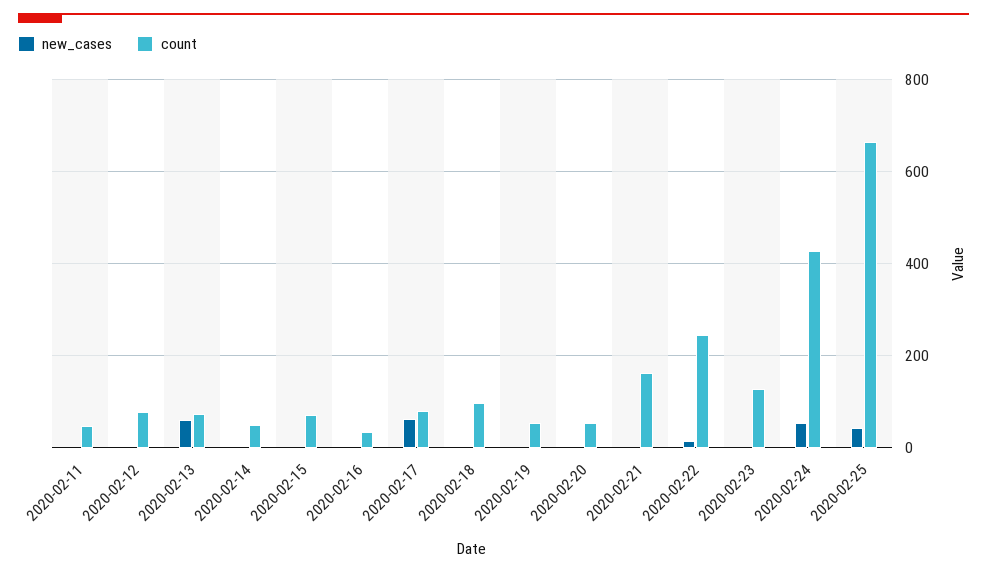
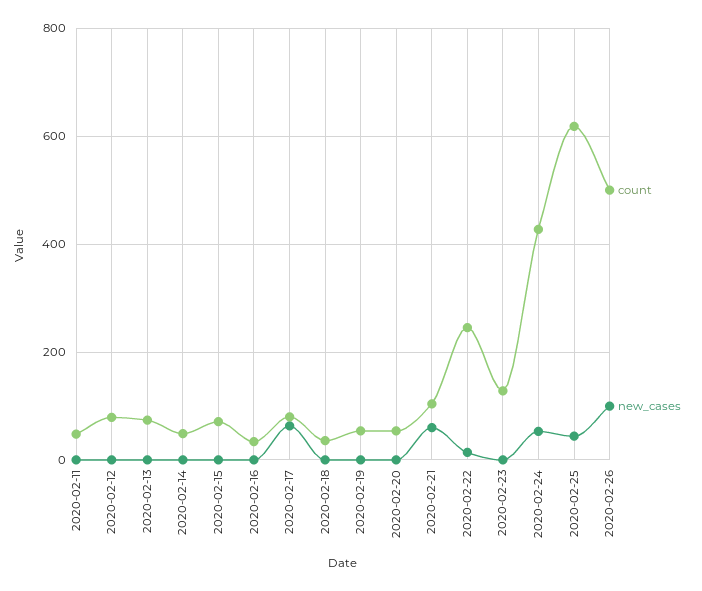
new_cases, 2020-02-13: 60 -> 0
count, 2020-02-18: 100 -> 40
new_cases, 2020-02-21: 0 -> 60
count, 2020-02-21: 160 -> 100
count, 2020-02-25: 660 -> 620
count, 2020-02-26: none -> 500
new_cases, 2020-02-26: none -> 100

